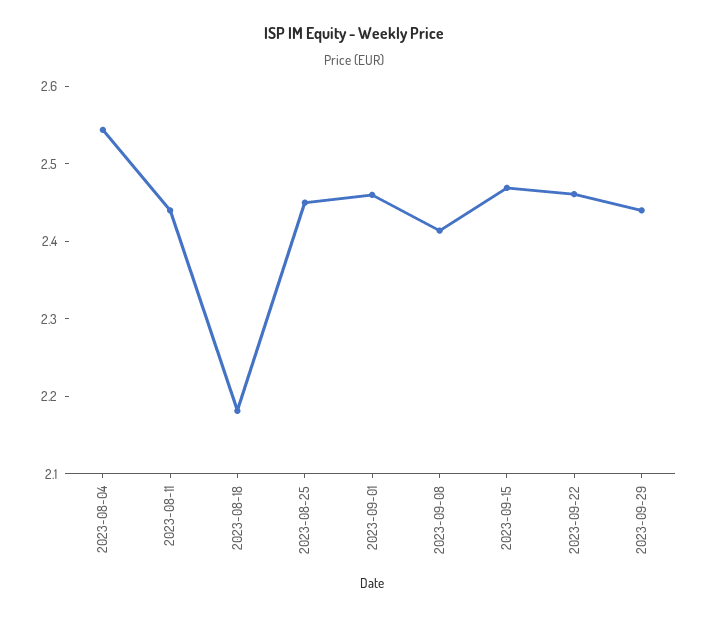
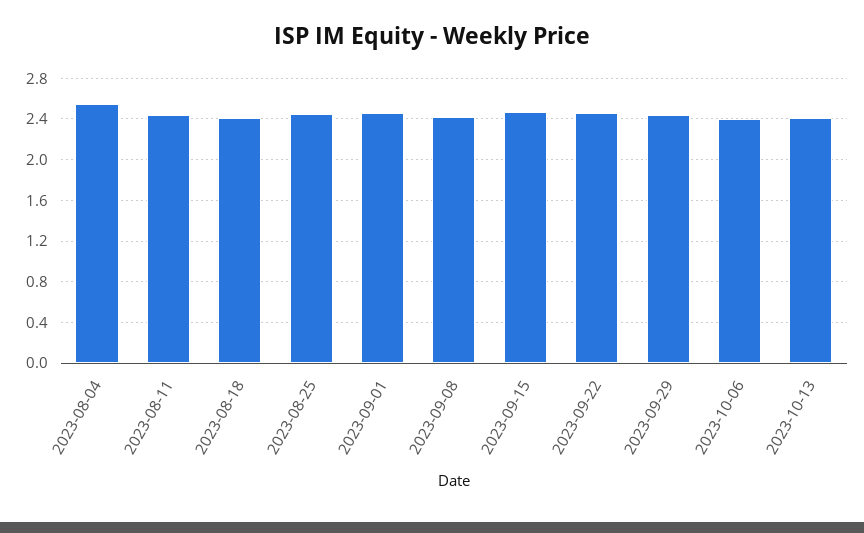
2023-08-18: 2.18 -> 2.4
2023-10-06: none -> 2.4
2023-10-13: none -> 2.4

